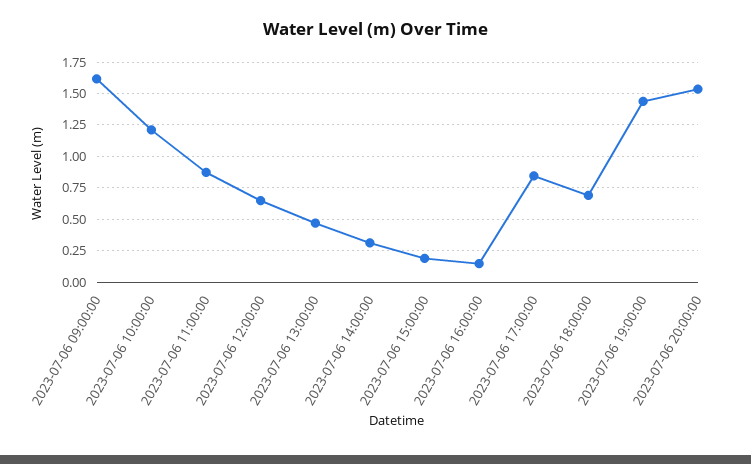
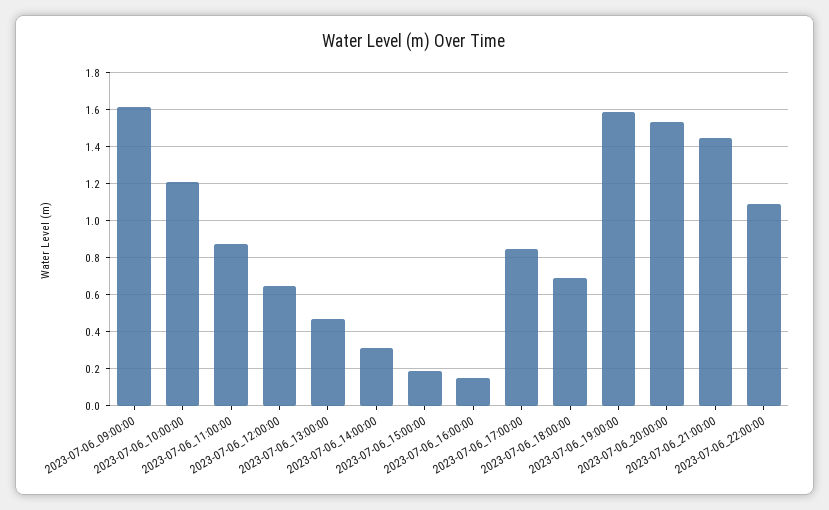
2023-07-06 19:00:00: 1.45 -> 1.6
2023-07-06_21:00:00: none -> 1.45
2023-07-06_22:00:00: none -> 1.1

